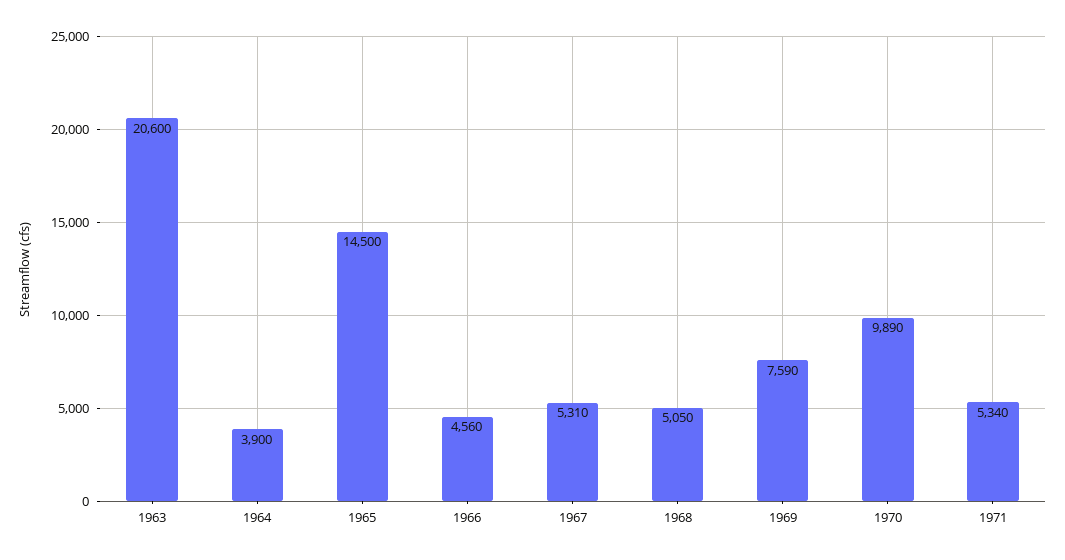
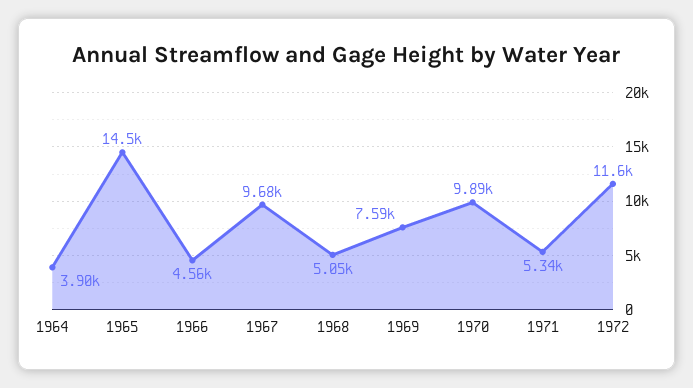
1963: 20600 -> none
1967: 5310 -> 9680
1972: none -> 11600

